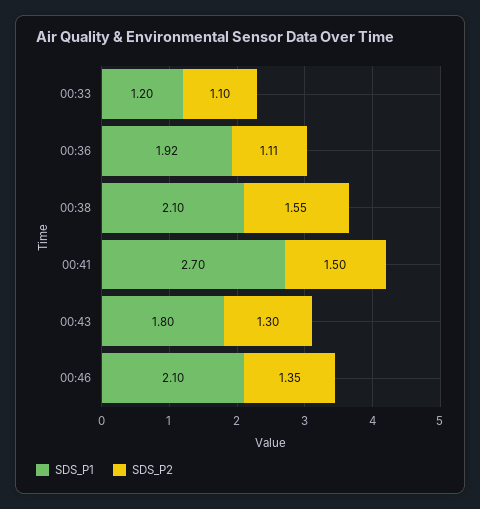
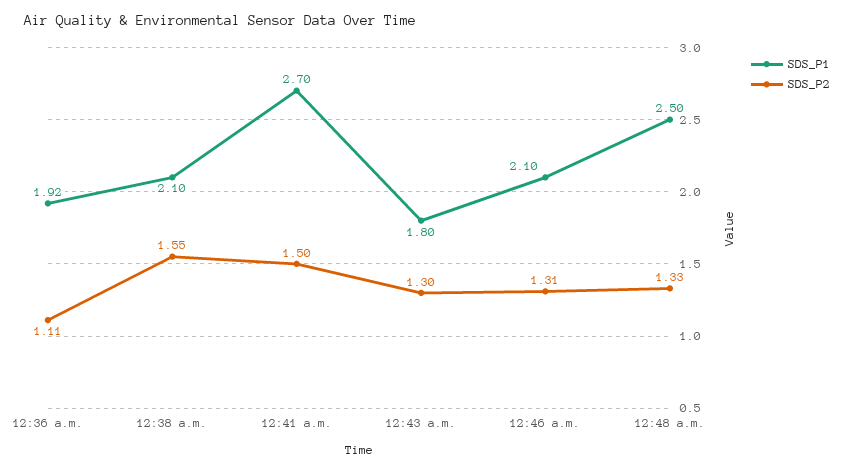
SDS_P1, 00:33: 1.2 -> none
SDS_P2, 00:33: 1.1 -> none
SDS_P2, 00:46: 1.35 -> 1.31
SDS_P1, 12:48 a.m.: none -> 2.5
SDS_P2, 12:48 a.m.: none -> 1.33

